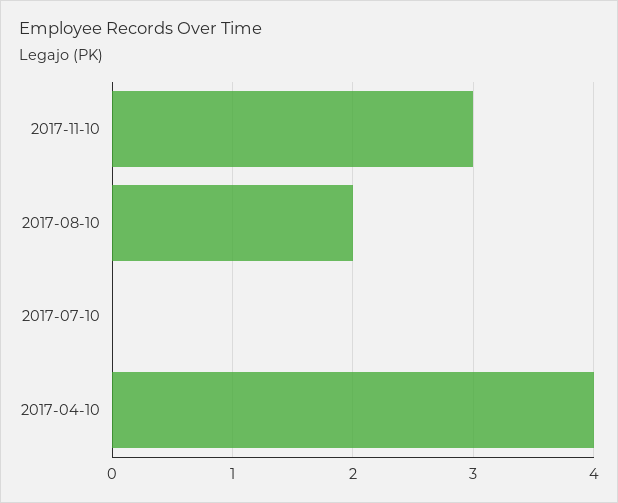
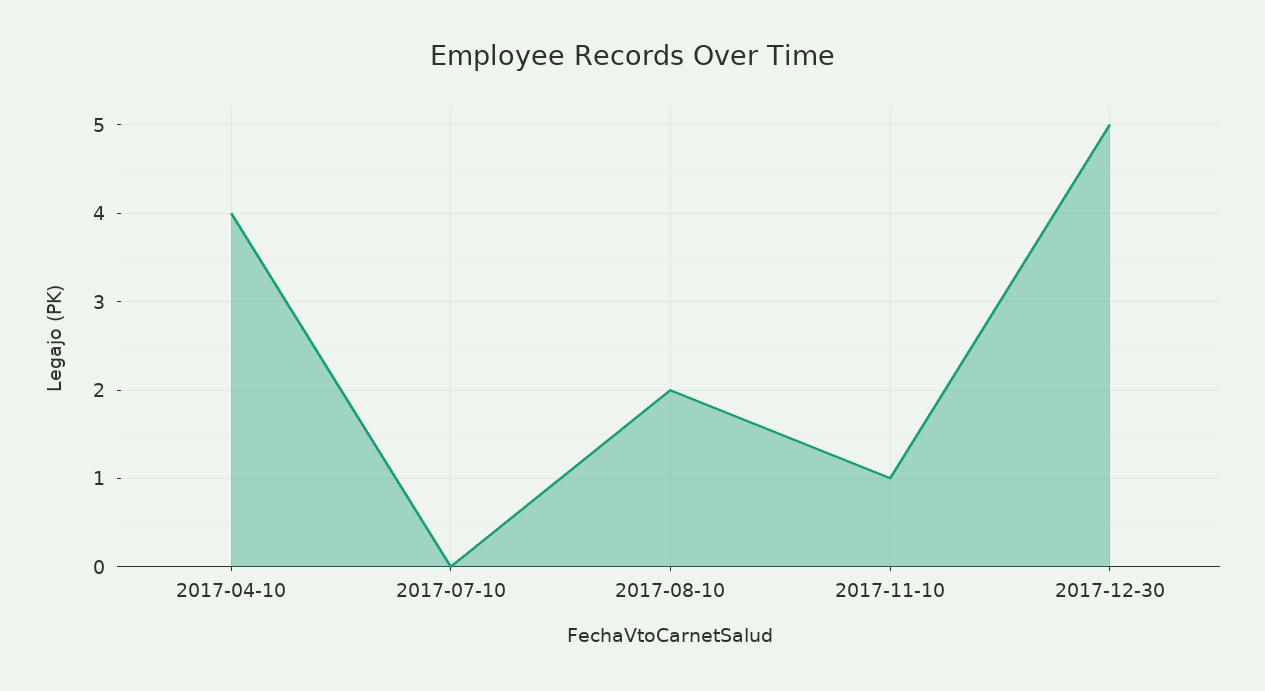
2017-11-10: 3 -> 1
2017-12-30: none -> 5

